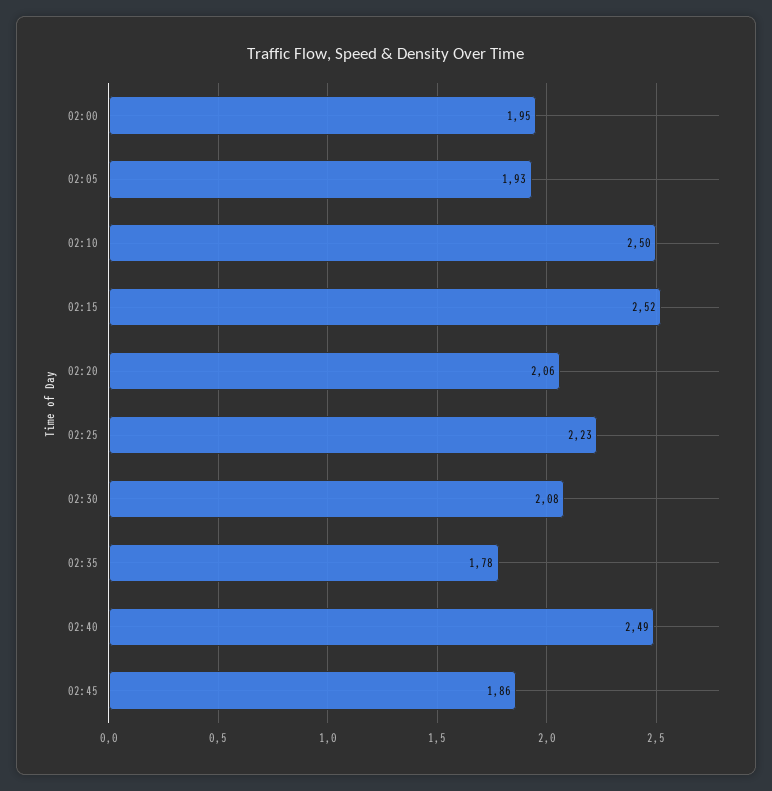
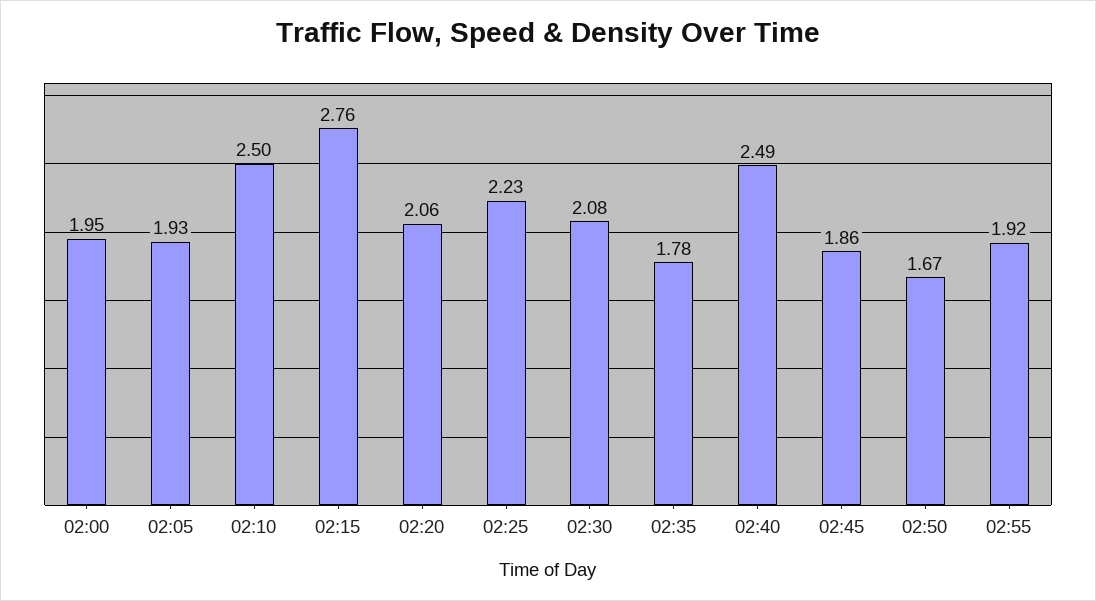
02:15: 2.52 -> 2.76
02:50: none -> 1.67
02:55: none -> 1.92

